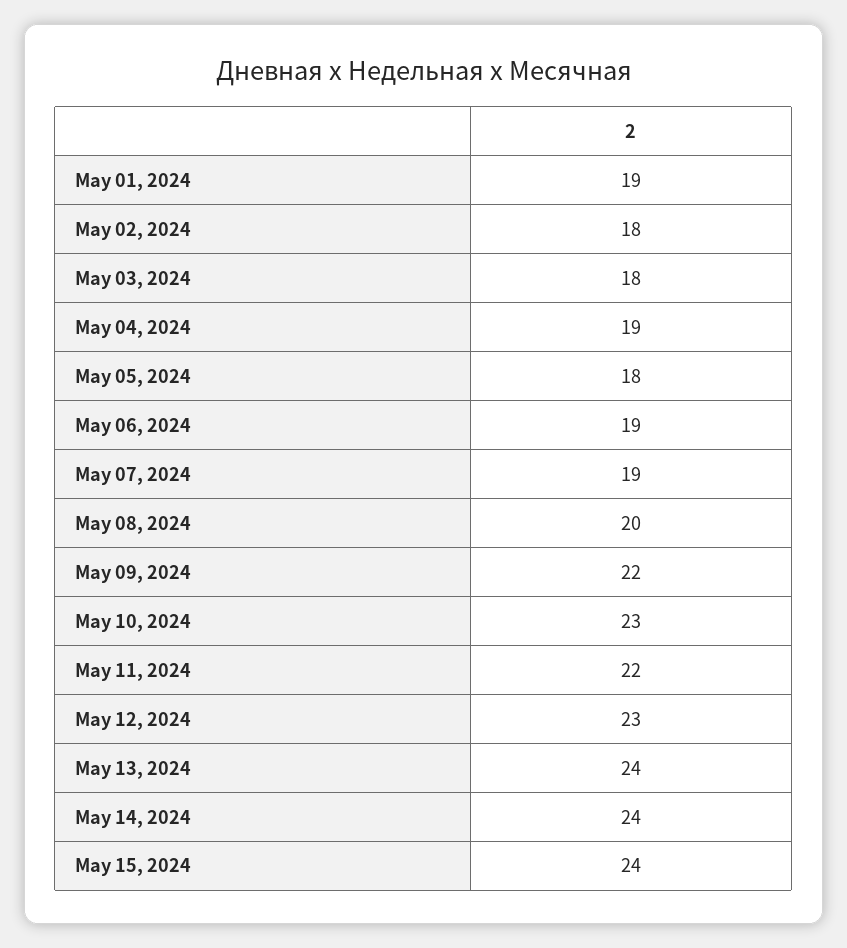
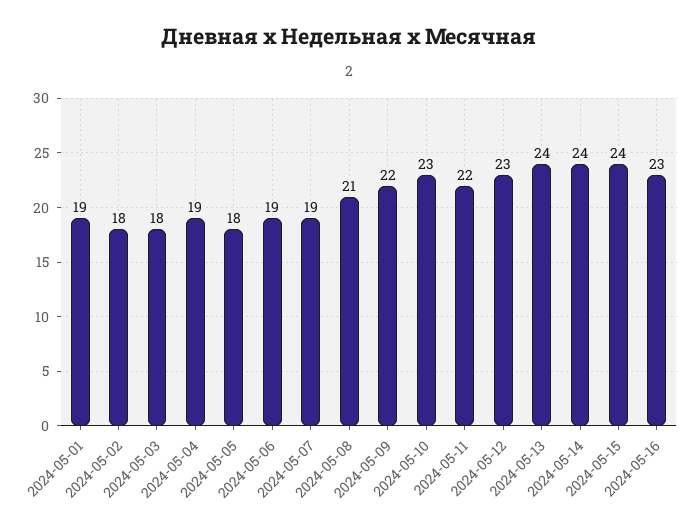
May 08, 2024: 20 -> 21
2024-05-16: none -> 23

